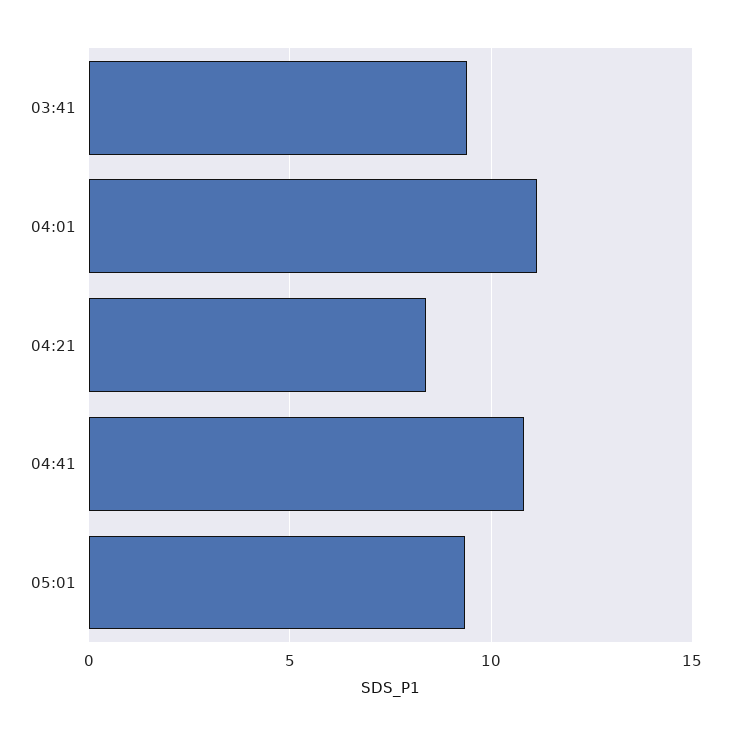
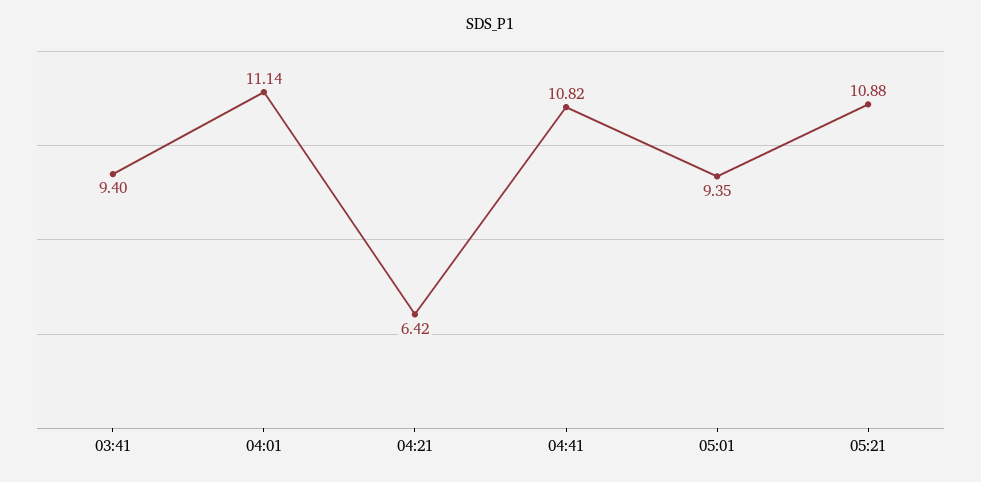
04:21: 8.5 -> 6.42
05:21: none -> 10.88

